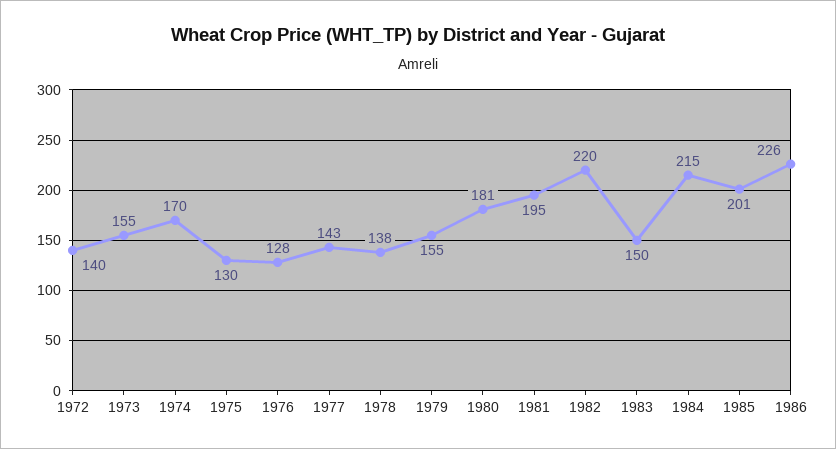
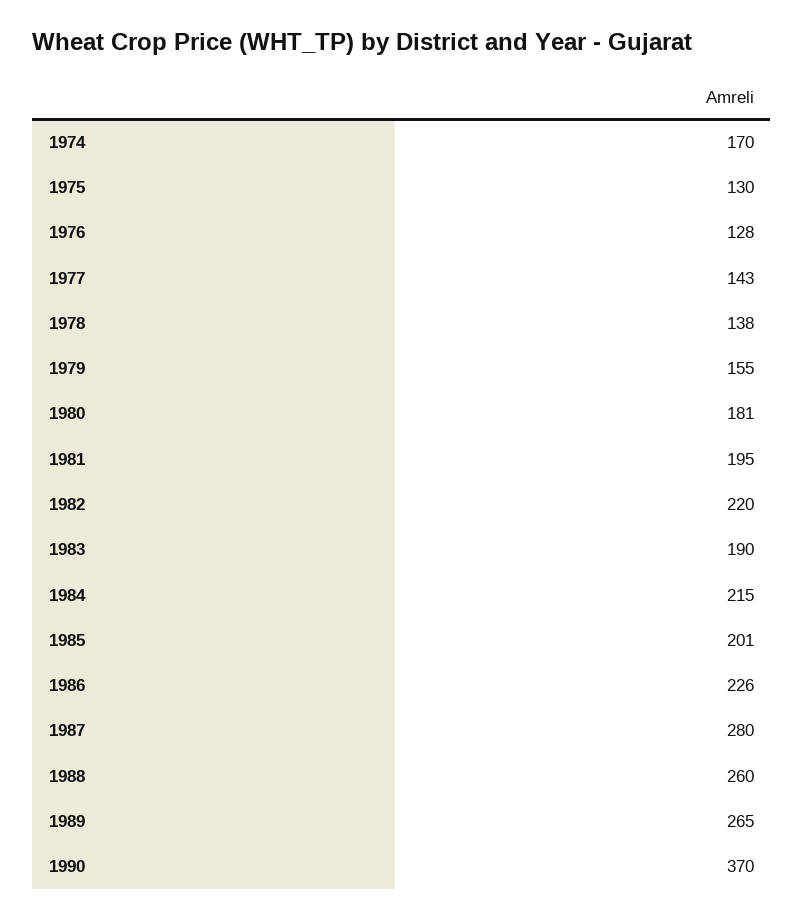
1972: 140 -> none
1973: 155 -> none
1983: 150 -> 190
1987: none -> 280
1988: none -> 260
1989: none -> 265
1990: none -> 370

